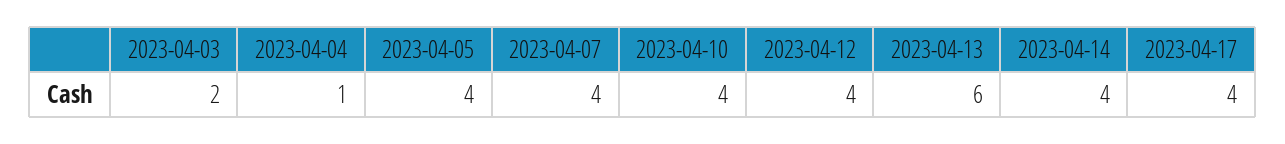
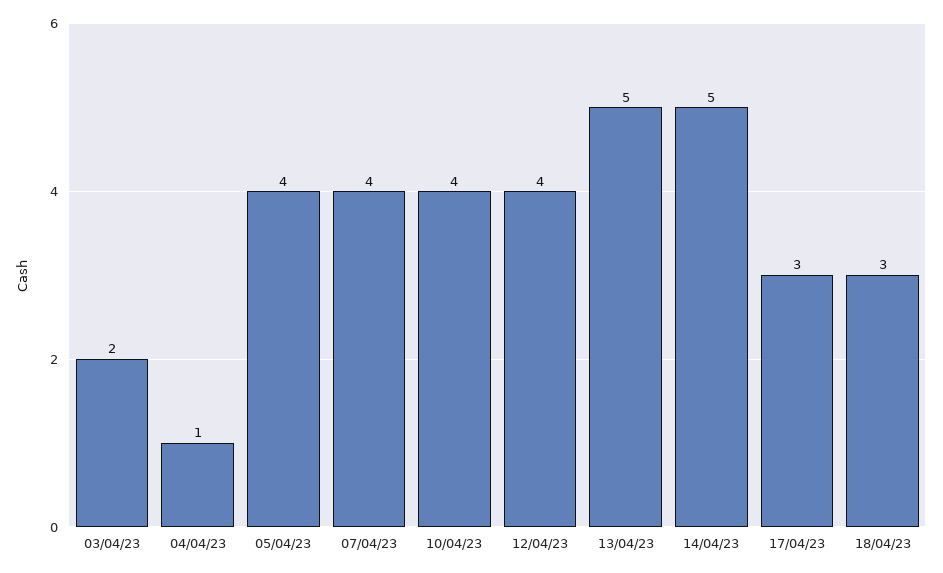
2023-04-13: 6 -> 5
2023-04-14: 4 -> 5
2023-04-17: 4 -> 3
18/04/23: none -> 3

